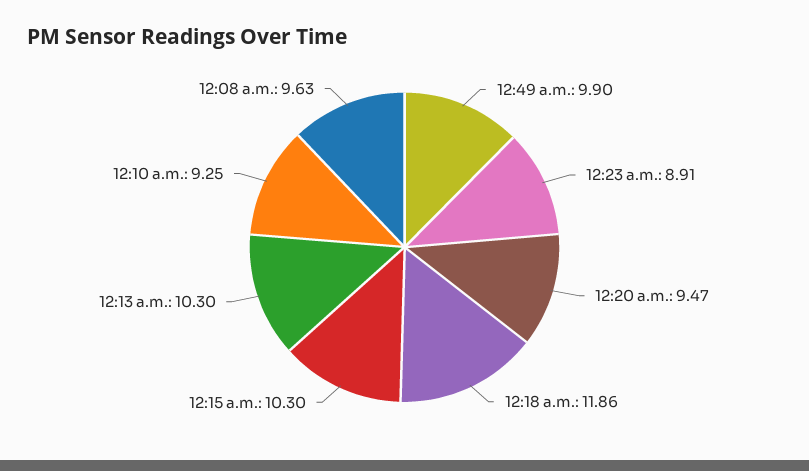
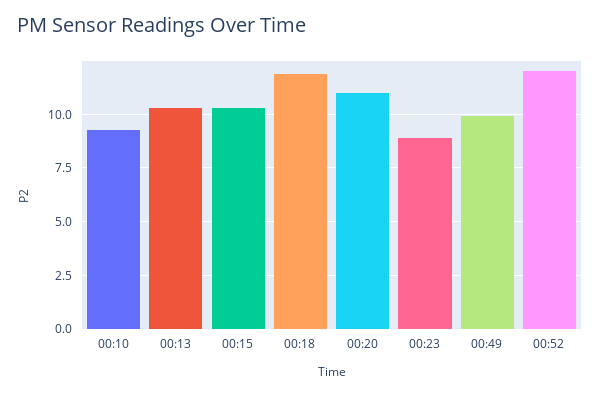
12:20 a.m.: 9.47 -> 11
12:08 a.m.: 9.63 -> none
00:52: none -> 12

